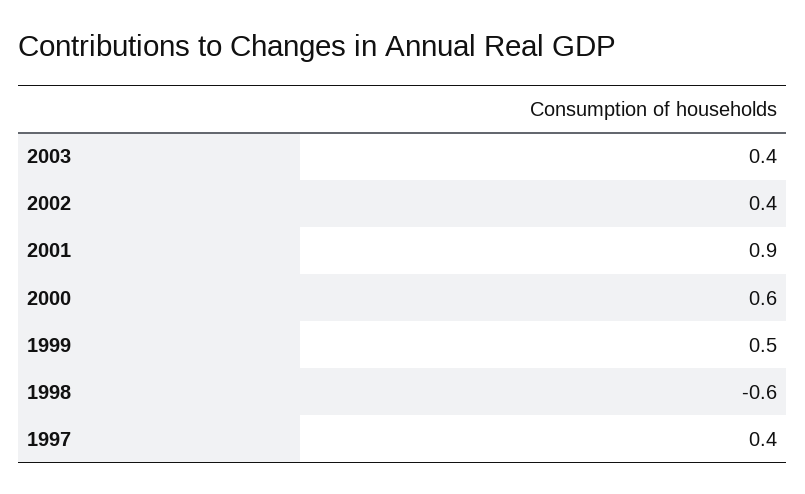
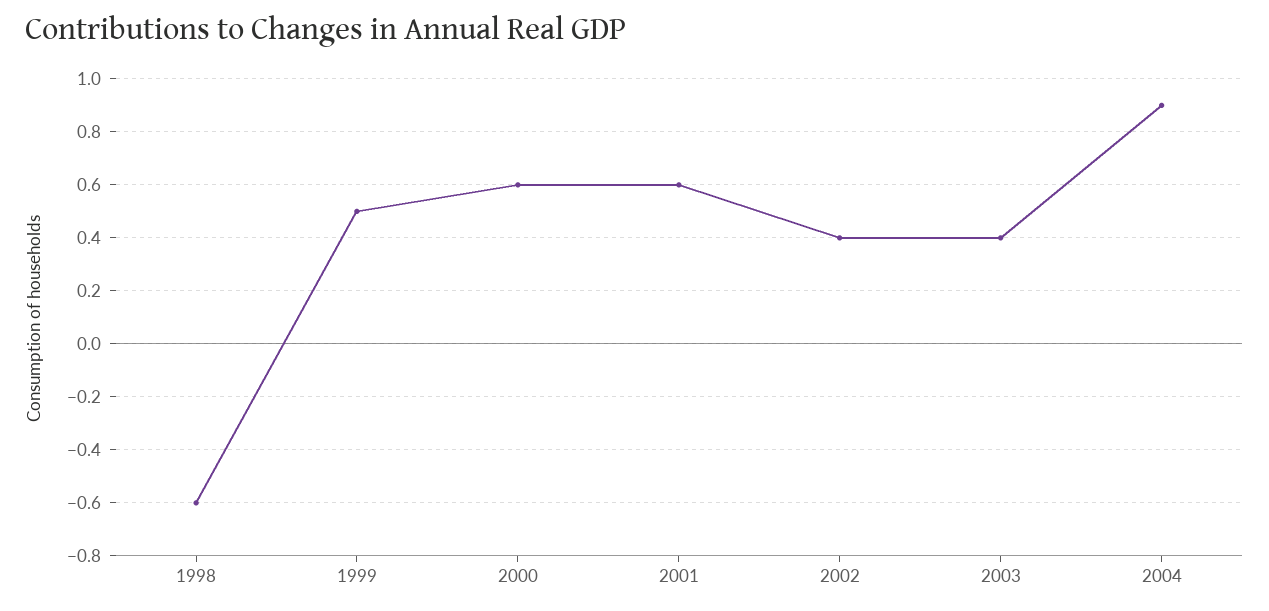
2001: 0.9 -> 0.6
1997: 0.4 -> none
2004: none -> 0.9

